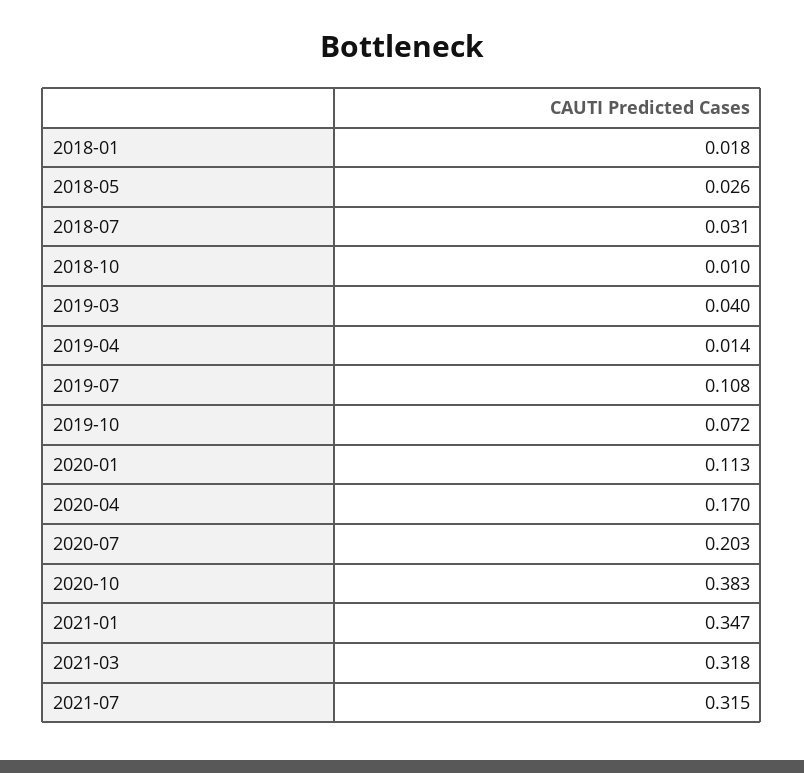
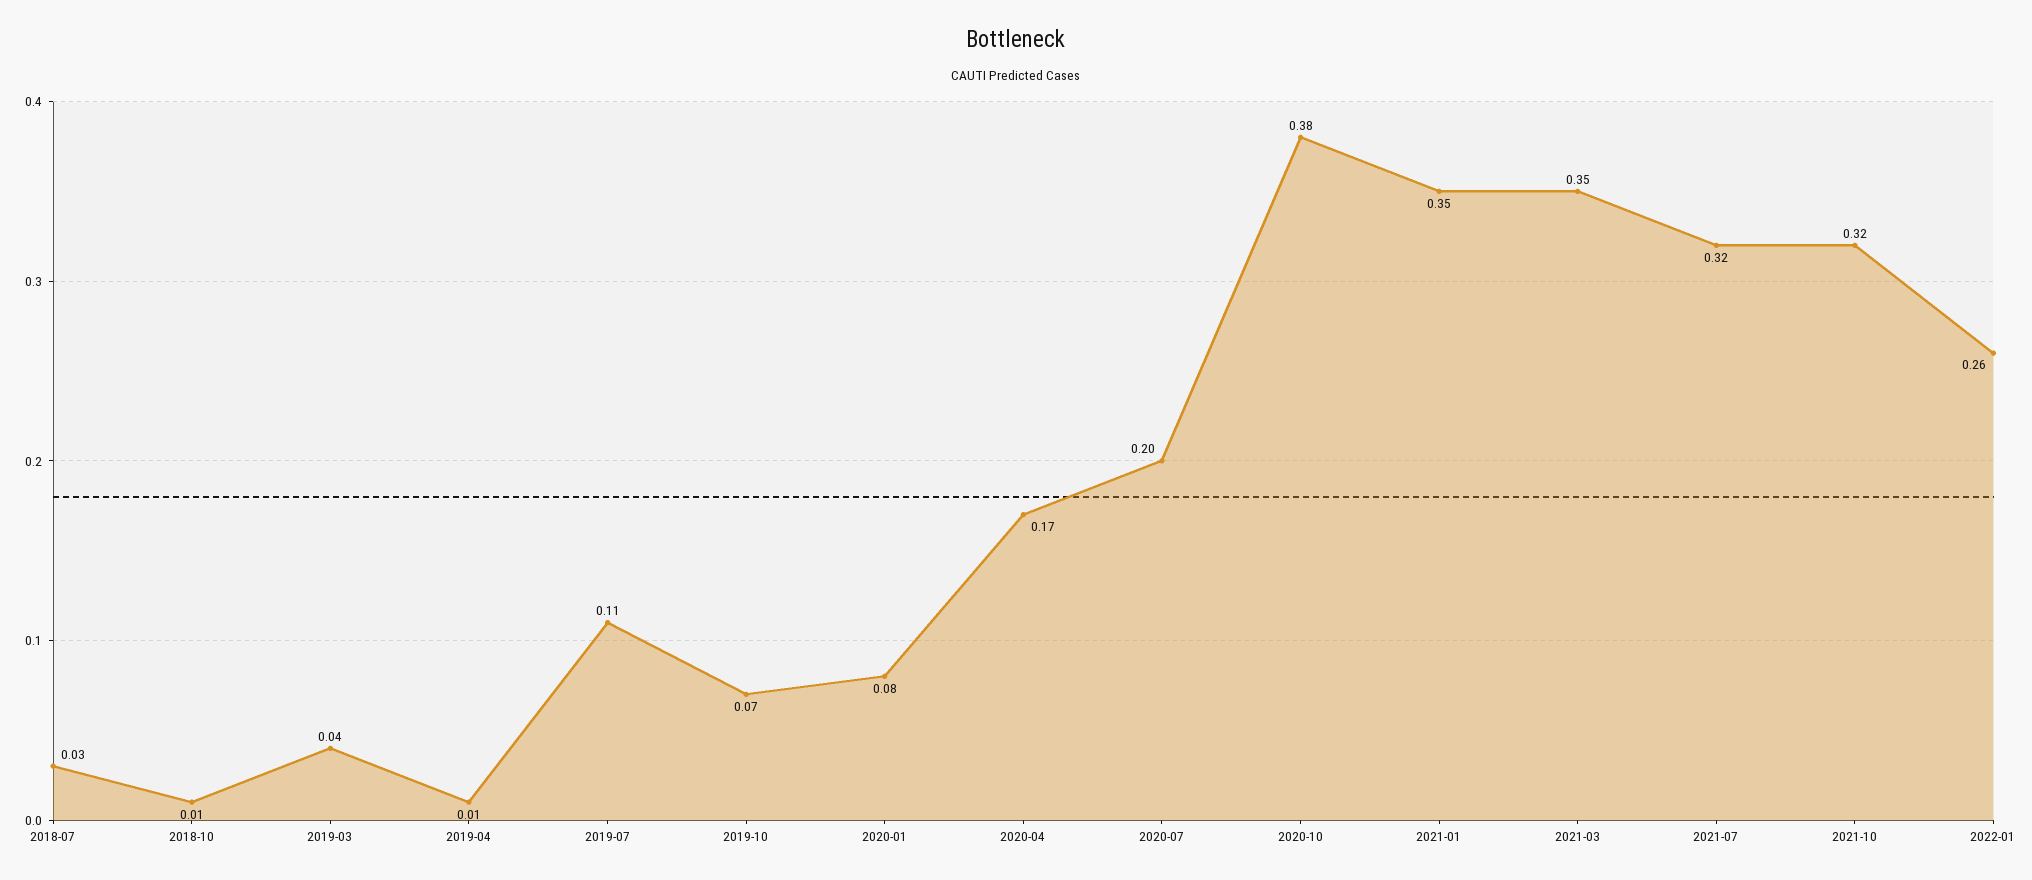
2018-01: 0.018 -> none
2018-05: 0.026 -> none
2020-01: 0.113 -> 0.08
2021-03: 0.318 -> 0.35
2021-10: none -> 0.32
2022-01: none -> 0.26

